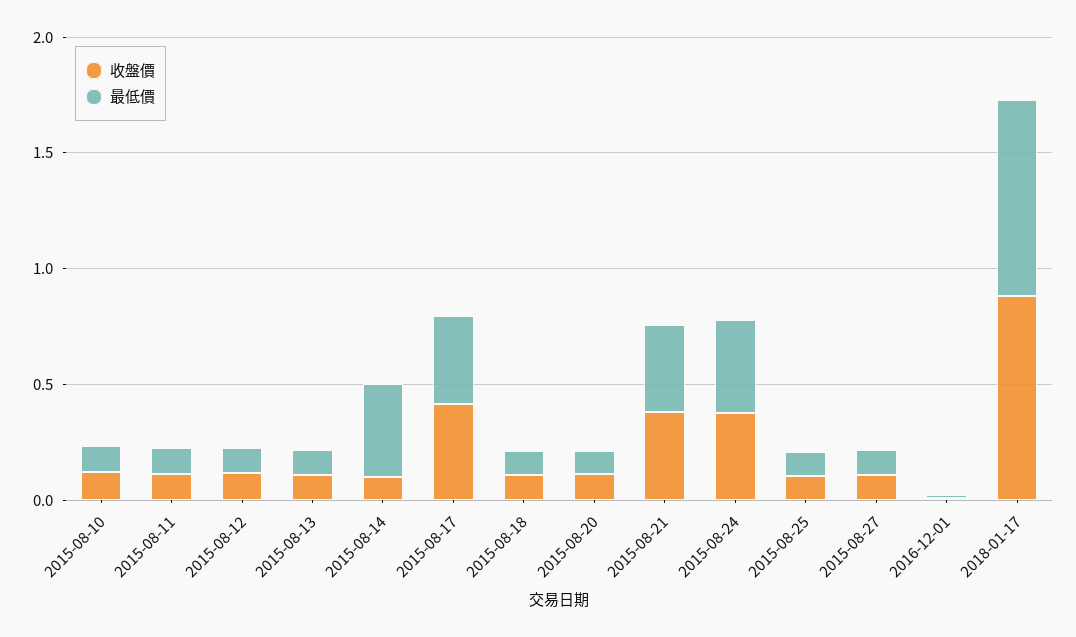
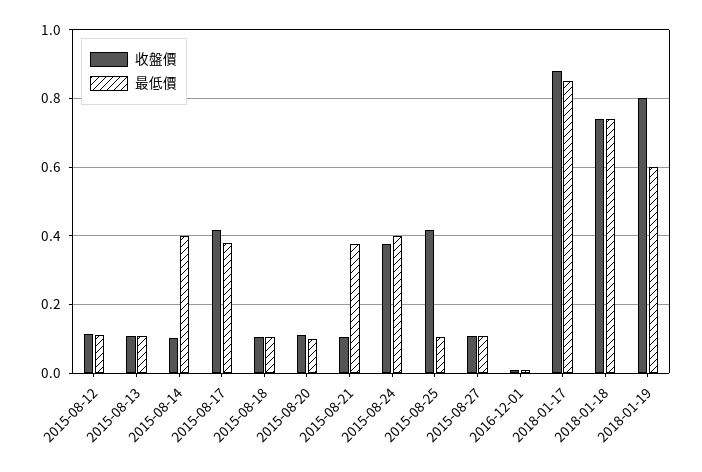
收盤價, 2015-08-10: 0.1 -> none
最低價, 2015-08-10: 0.1 -> none
收盤價, 2015-08-11: 0.1 -> none
最低價, 2015-08-11: 0.1 -> none
收盤價, 2015-08-21: 0.4 -> 0.1
收盤價, 2015-08-25: 0.1 -> 0.42
收盤價, 2018-01-18: none -> 0.74
最低價, 2018-01-18: none -> 0.74
收盤價, 2018-01-19: none -> 0.8
最低價, 2018-01-19: none -> 0.6

